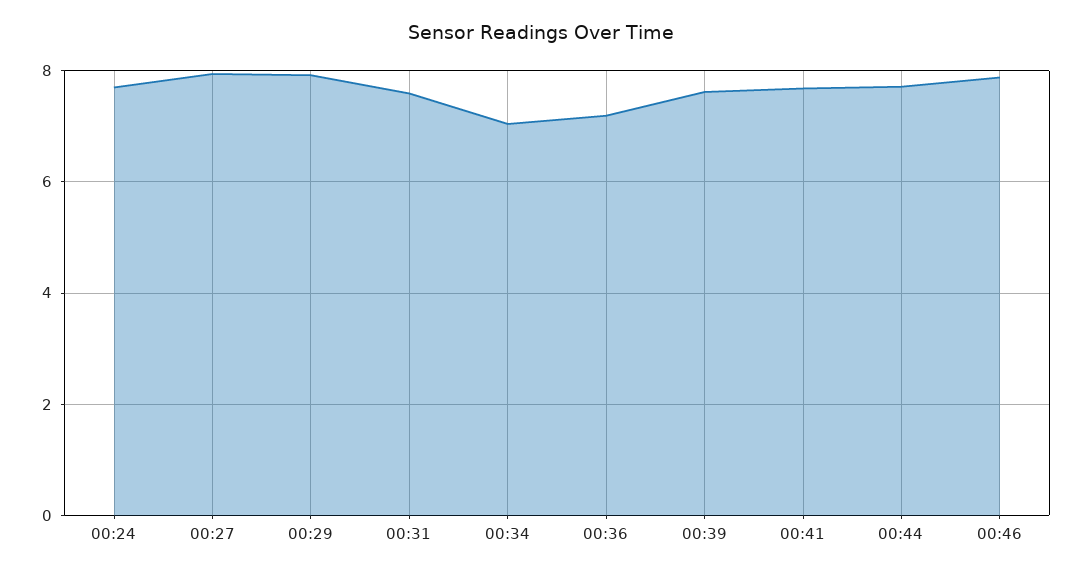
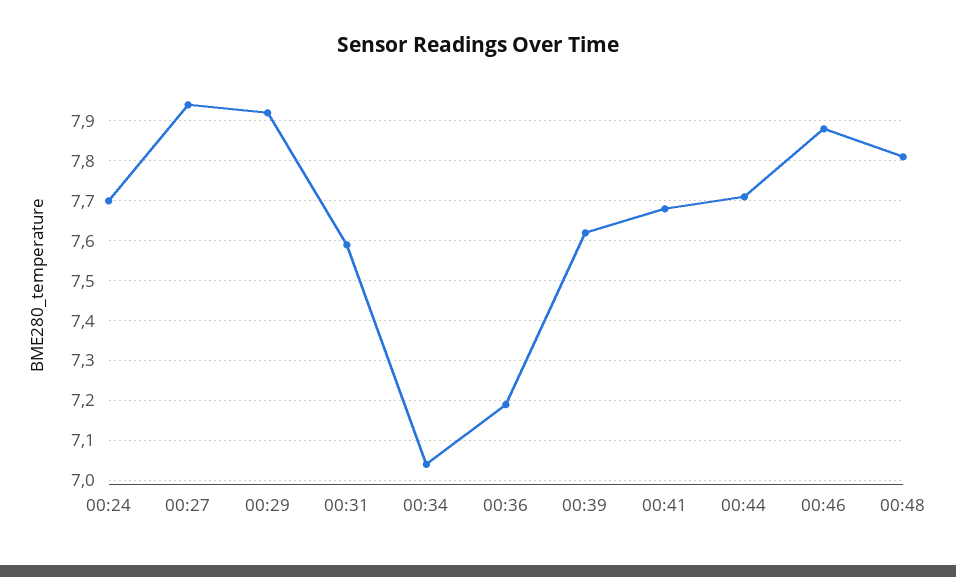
00:48: none -> 7.8

